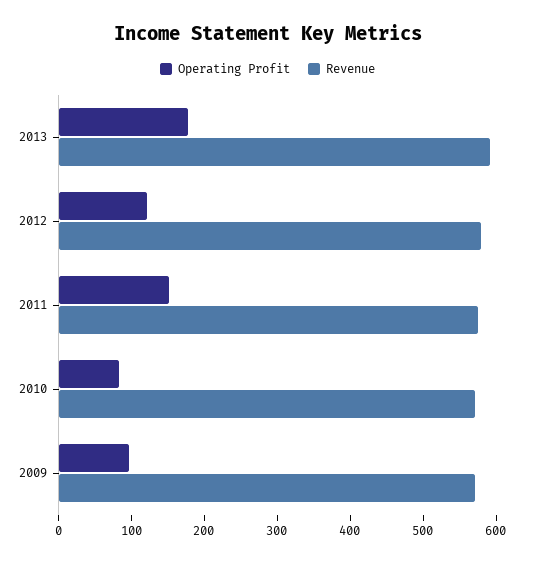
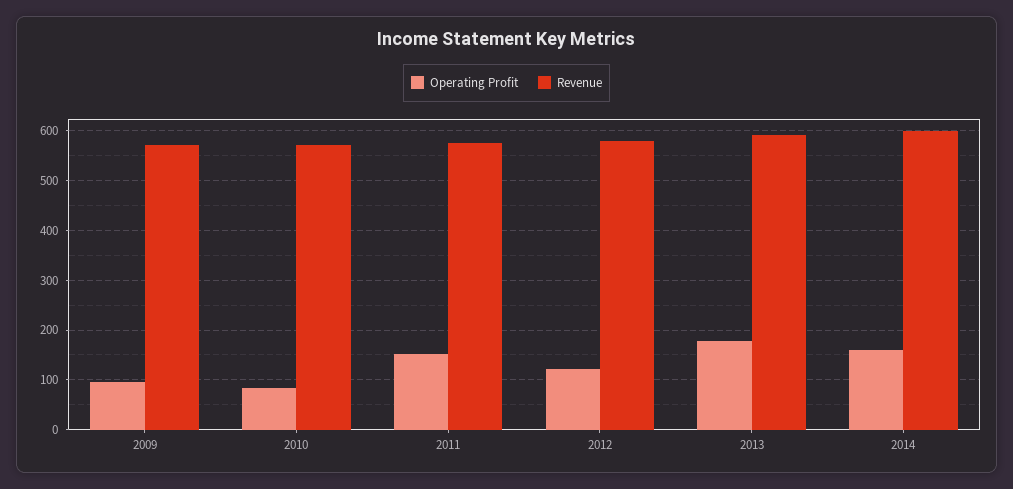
Operating Profit, 2014: none -> 160
Revenue, 2014: none -> 600

